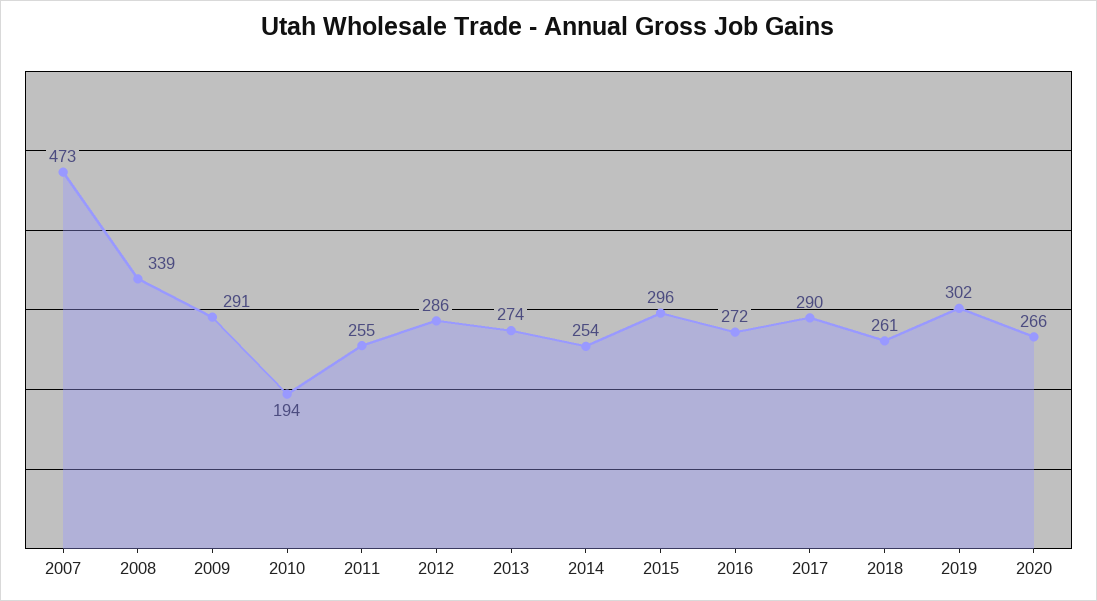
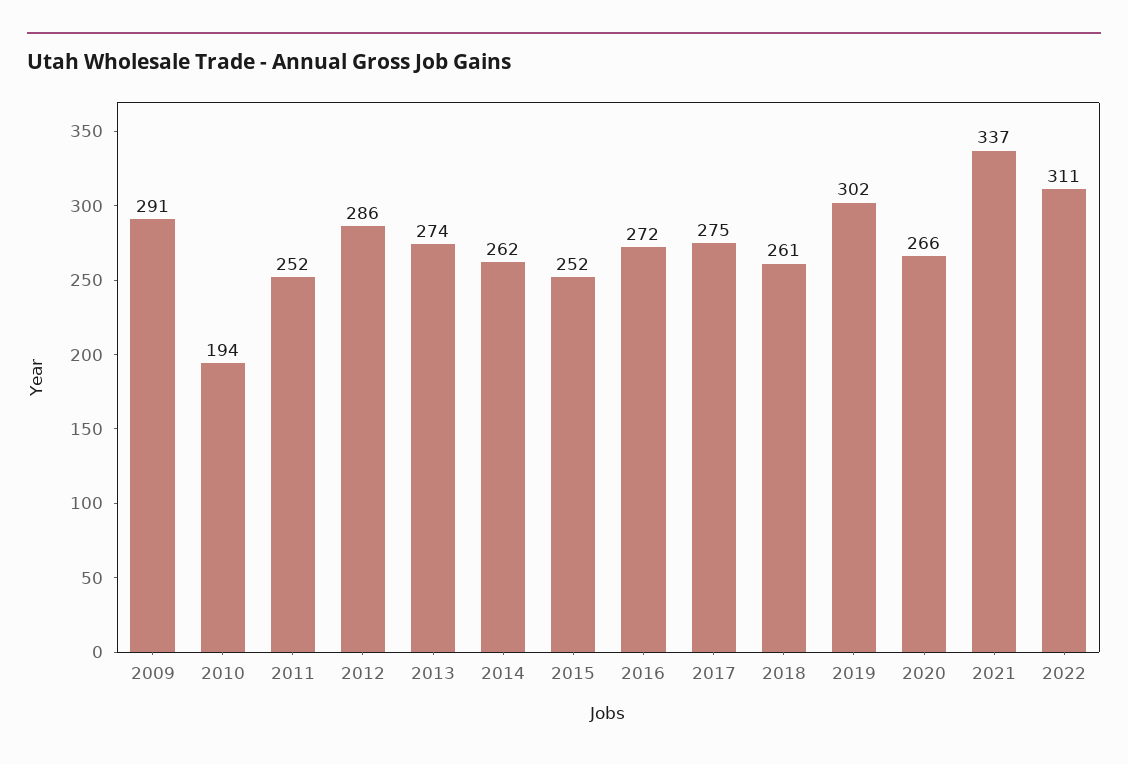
2007: 473 -> none
2008: 339 -> none
2011: 255 -> 252
2014: 254 -> 262
2015: 296 -> 252
2017: 290 -> 275
2021: none -> 337
2022: none -> 311

